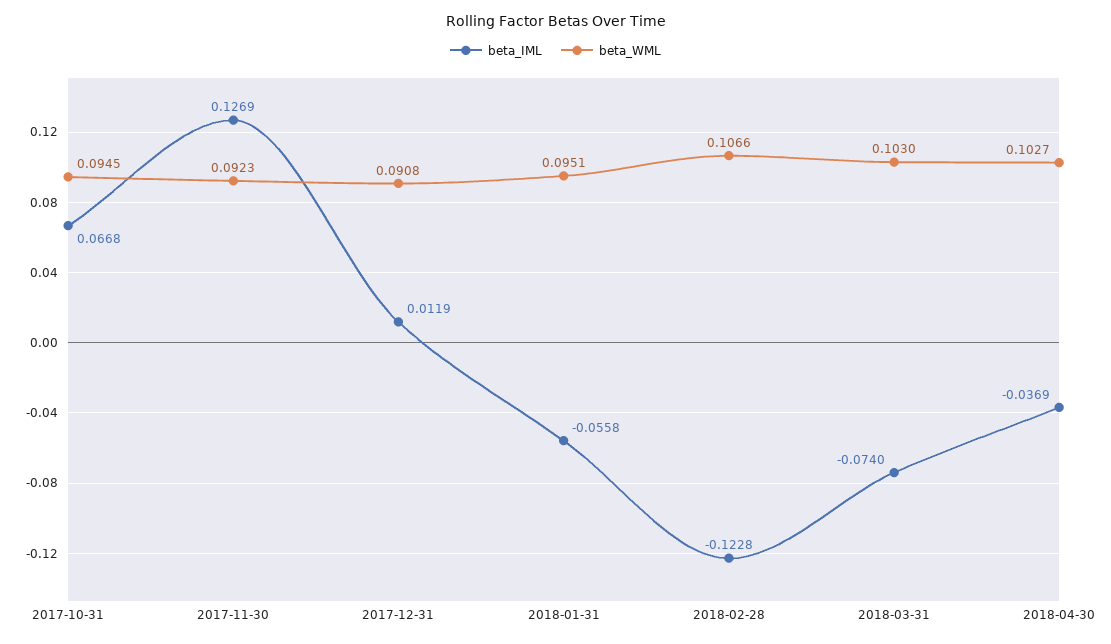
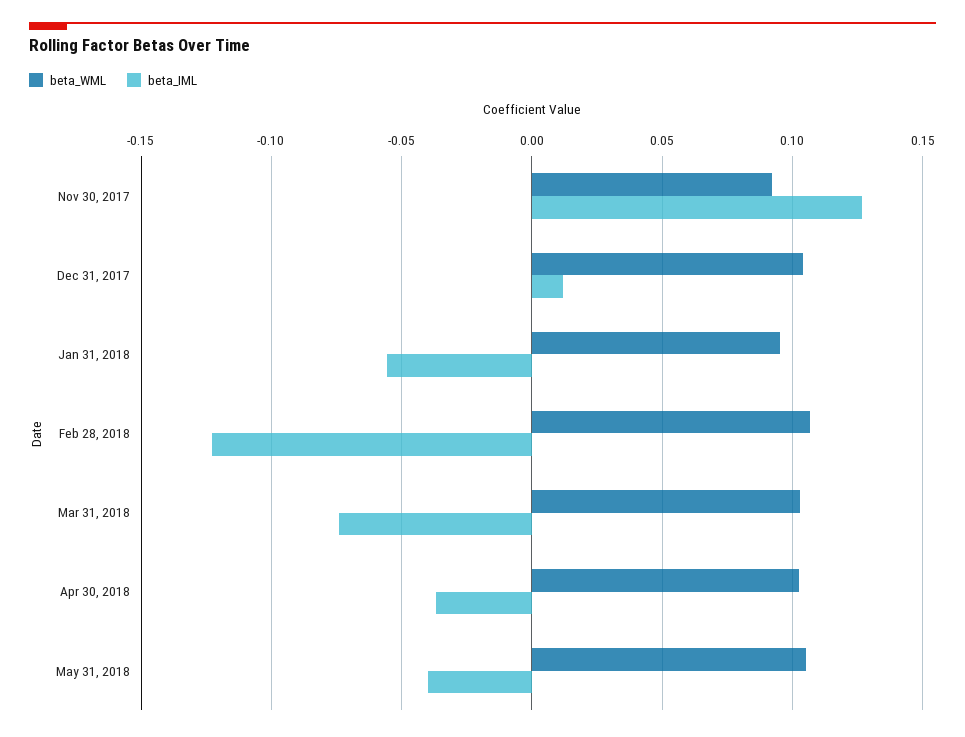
beta_IML, 2017-10-31: 0.0668 -> none
beta_WML, 2017-10-31: 0.0945 -> none
beta_WML, 2017-12-31: 0.0908 -> 0.105
beta_WML, May 31, 2018: none -> 0.105
beta_IML, May 31, 2018: none -> -0.04

